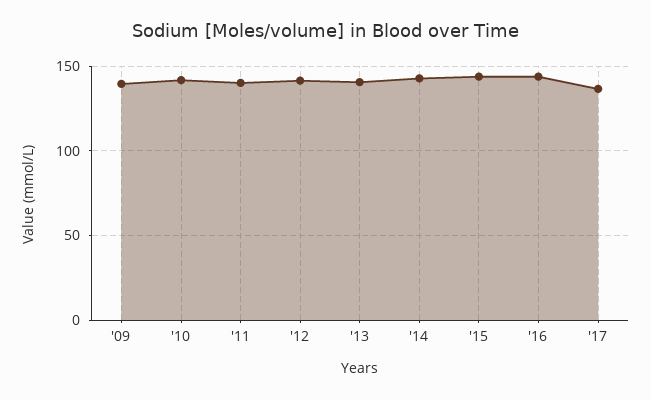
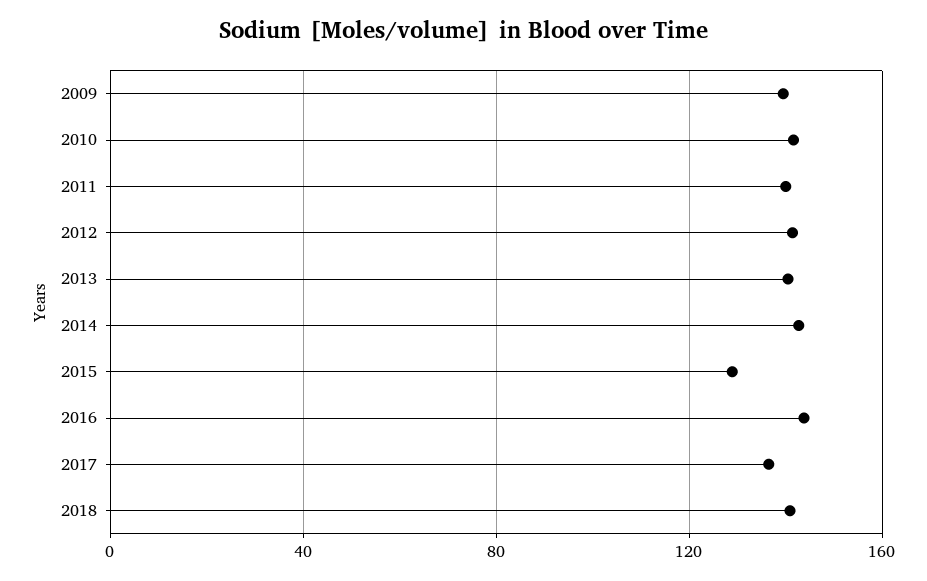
'15: 145 -> 130
2018: none -> 140

